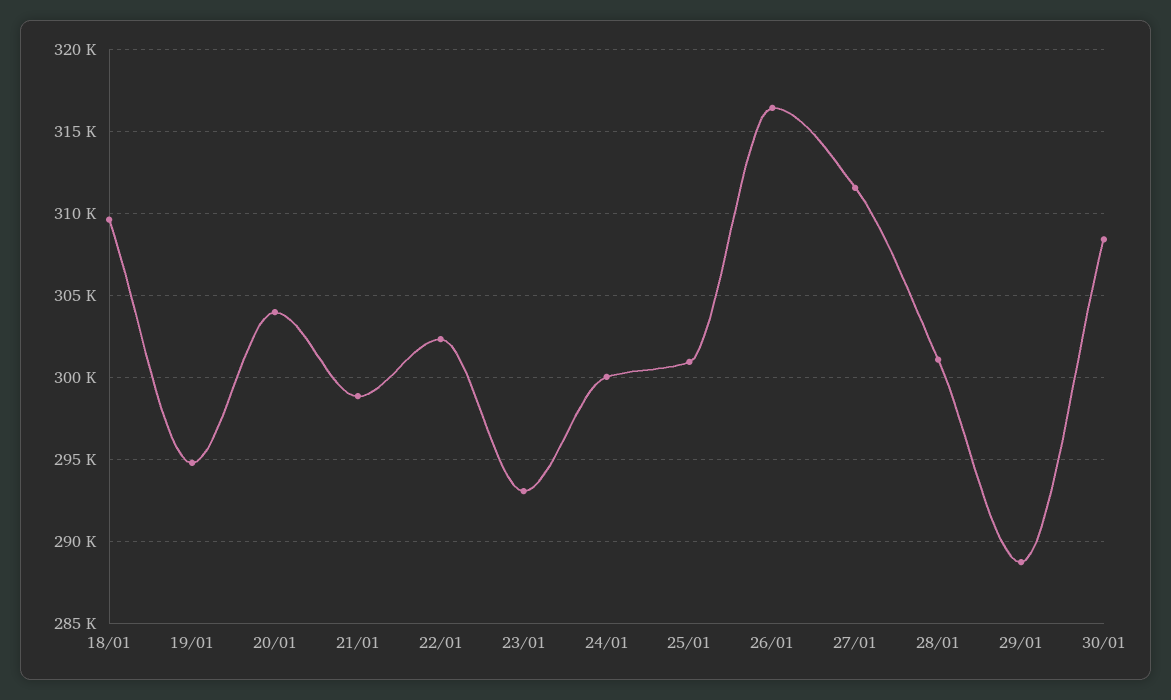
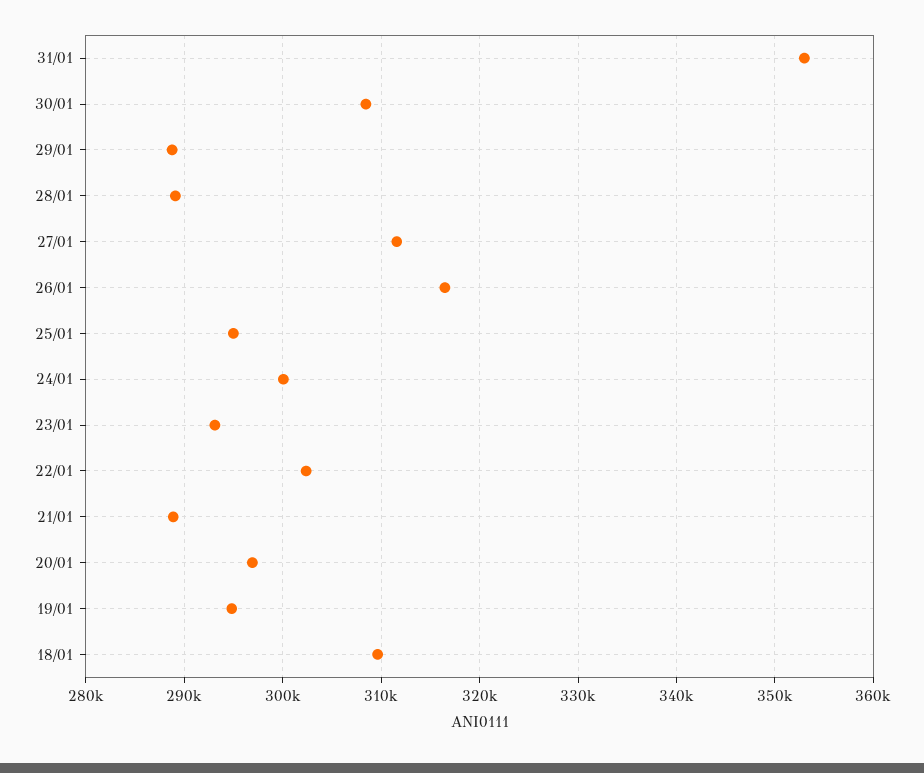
20/01: 304000 -> 297000
21/01: 299000 -> 289000
25/01: 301000 -> 295000
28/01: 301000 -> 289000
31/01: none -> 353000

